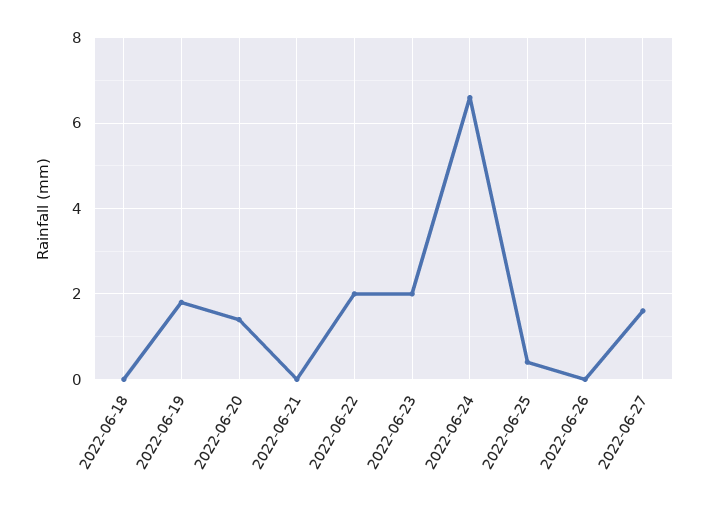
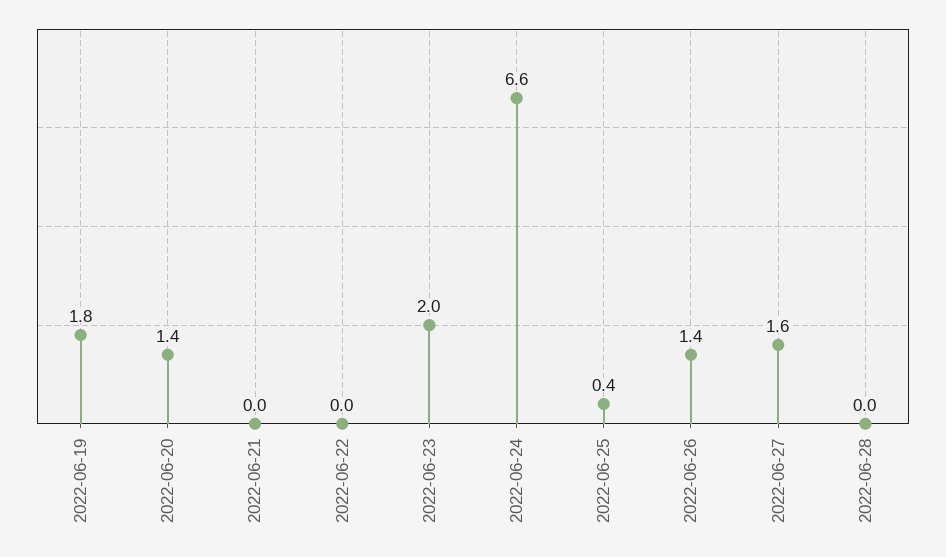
2022-06-18: 0 -> none
2022-06-22: 2 -> 0
2022-06-26: 0 -> 1.4
2022-06-28: none -> 0

